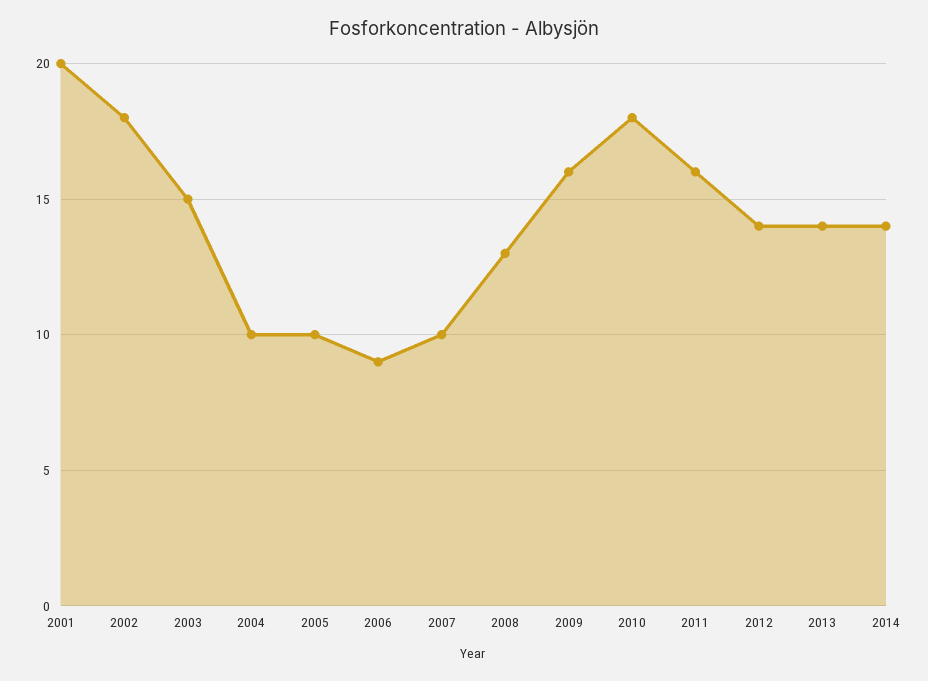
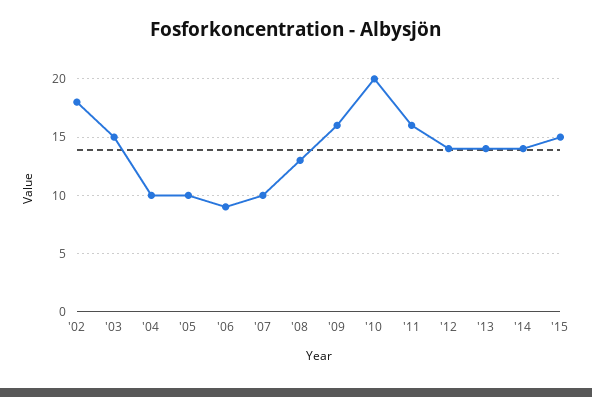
2001: 20 -> none
2010: 18 -> 20
'15: none -> 15

